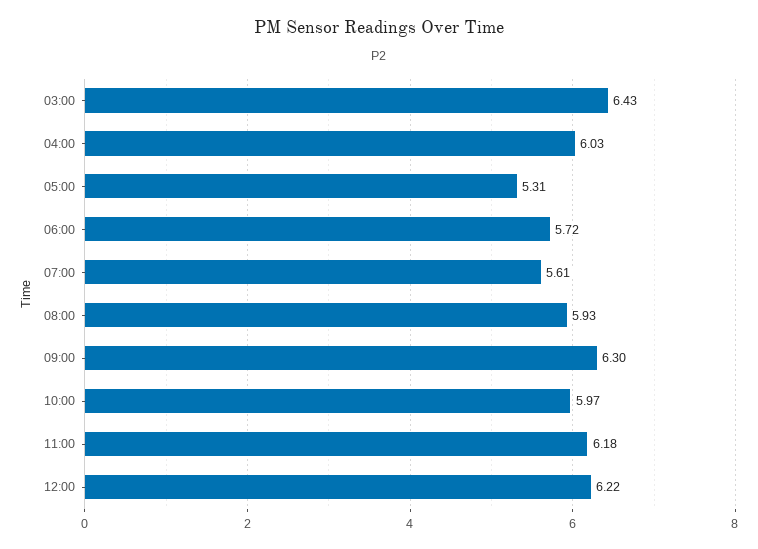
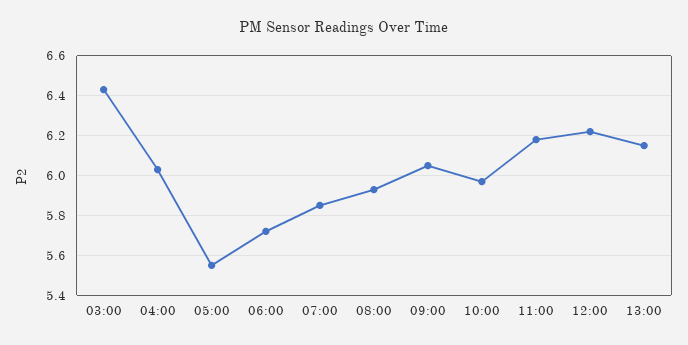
05:00: 5.31 -> 5.55
07:00: 5.61 -> 5.85
09:00: 6.3 -> 6.05
13:00: none -> 6.15

